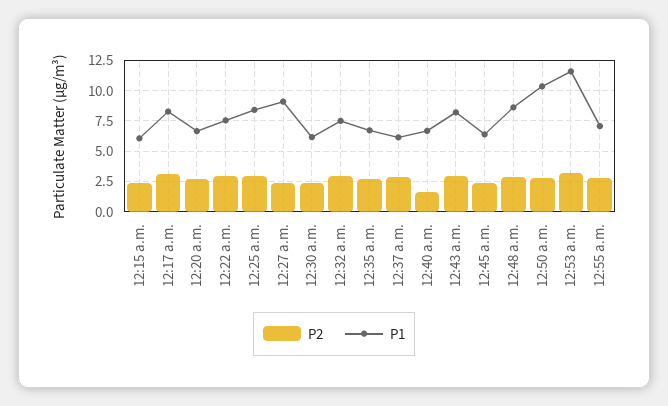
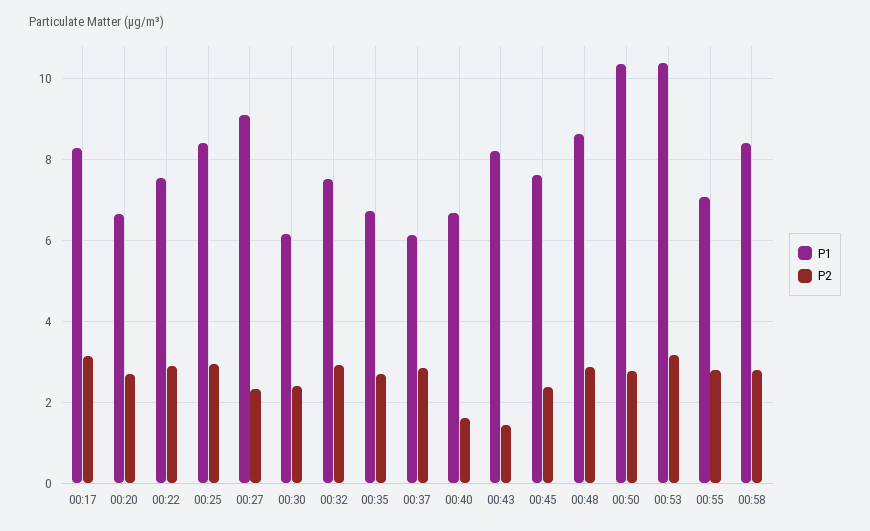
P2, 12:15 a.m.: 2.5 -> none
P1, 12:15 a.m.: 6 -> none
P2, 12:43 a.m.: 3 -> 1.4
P1, 12:45 a.m.: 6.5 -> 7.6
P1, 12:53 a.m.: 11.5 -> 10.4
P1, 00:58: none -> 8.4
P2, 00:58: none -> 2.8

